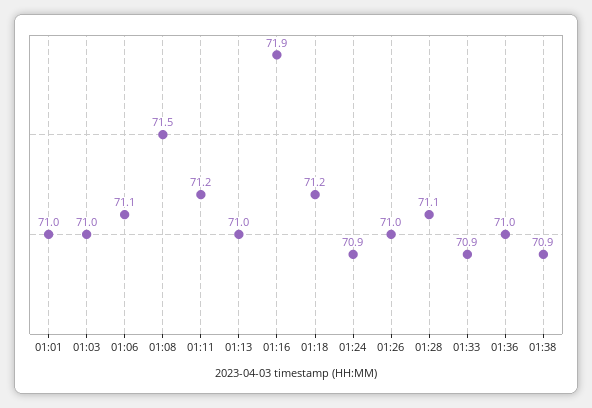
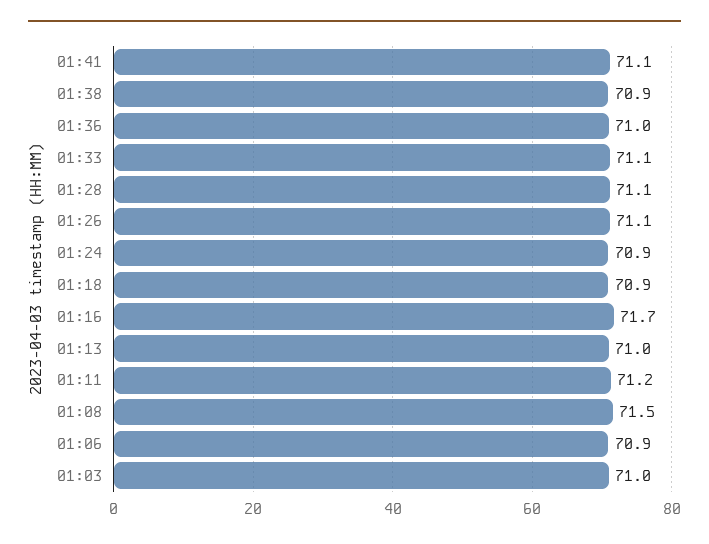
01:01: 71 -> none
01:06: 71.1 -> 70.9
01:16: 71.9 -> 71.7
01:18: 71.2 -> 70.9
01:26: 71 -> 71.1
01:33: 70.9 -> 71.1
01:41: none -> 71.1

